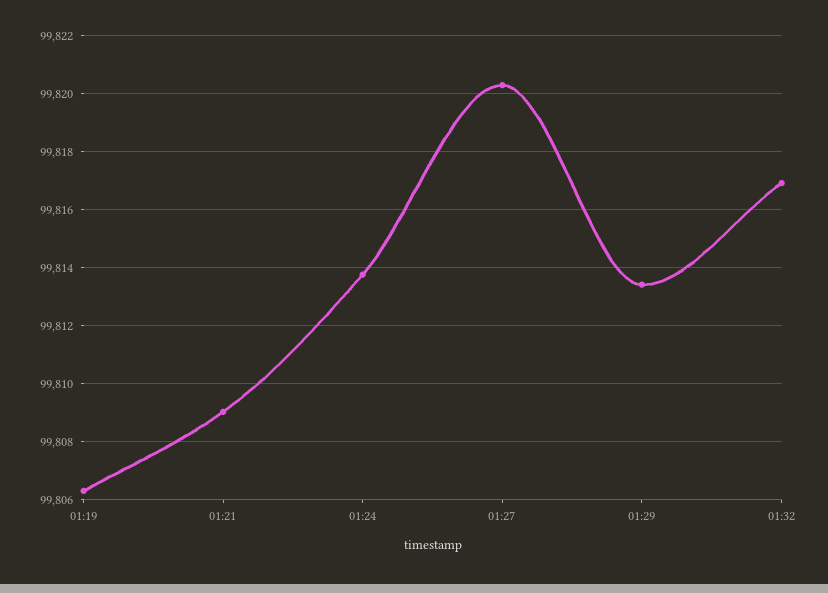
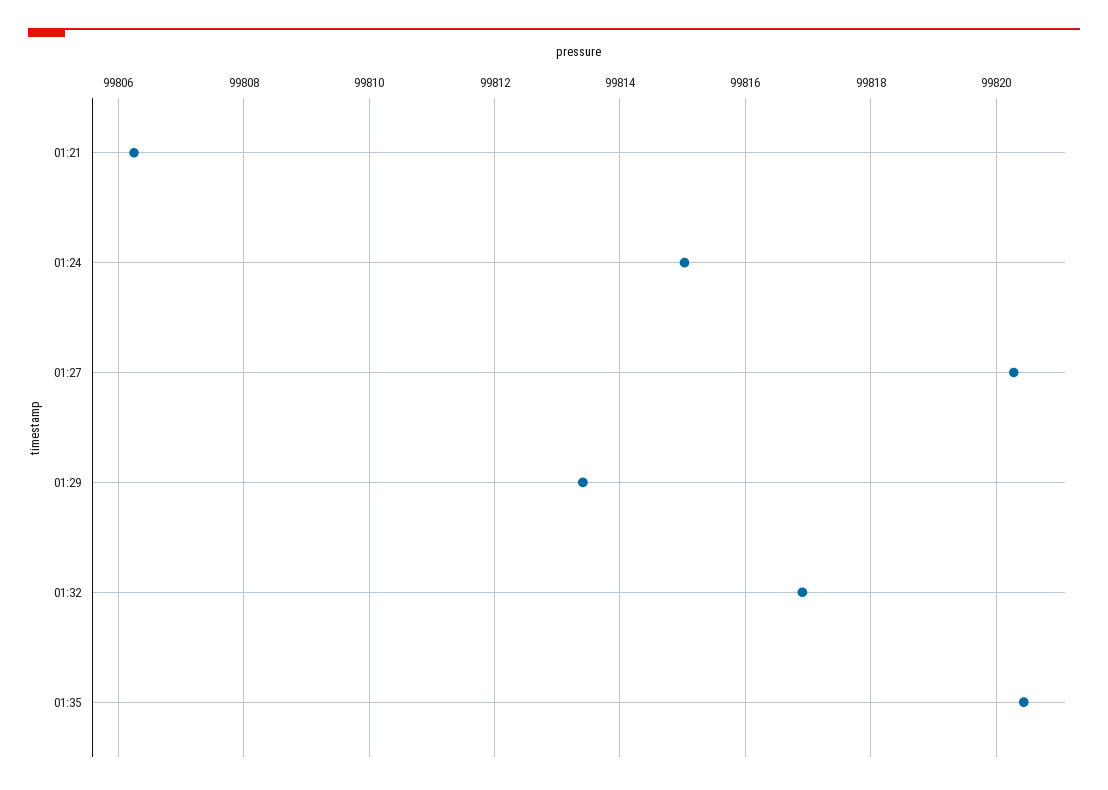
01:19: 99806.25 -> none
01:21: 99809 -> 99806.2
01:24: 99813.75 -> 99815
01:35: none -> 99820.4

